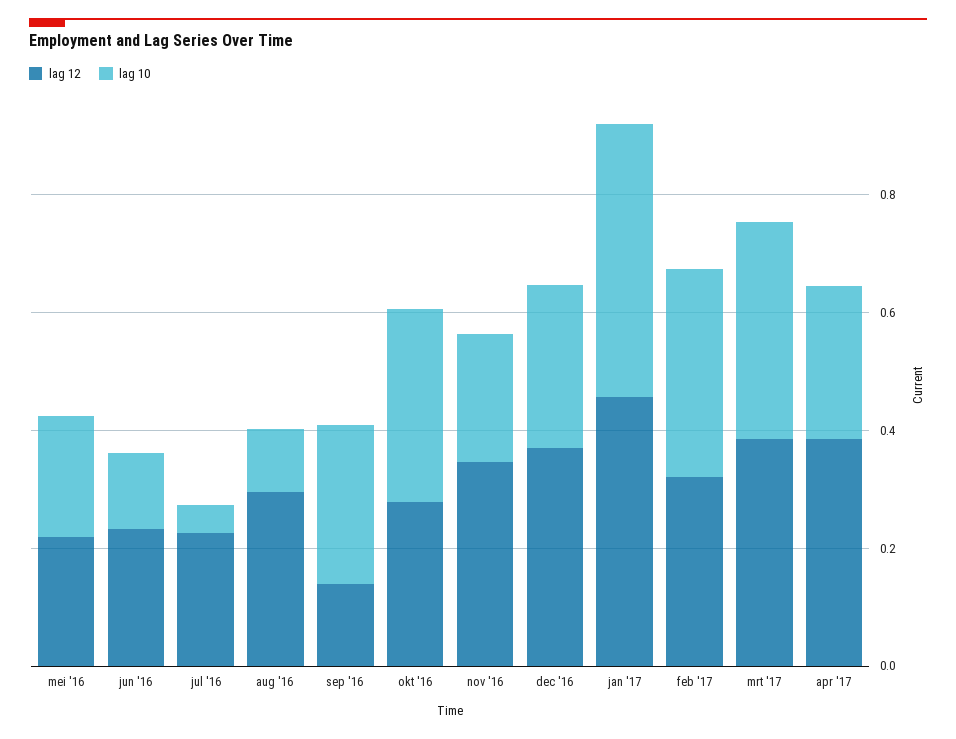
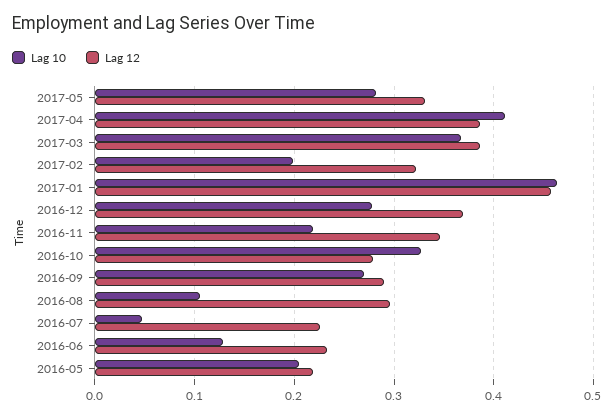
lag 12, sep '16: 0.15 -> 0.29
lag 10, feb '17: 0.35 -> 0.2
lag 10, apr '17: 0.25 -> 0.41
lag 10, 2017-05: none -> 0.28
lag 12, 2017-05: none -> 0.33

